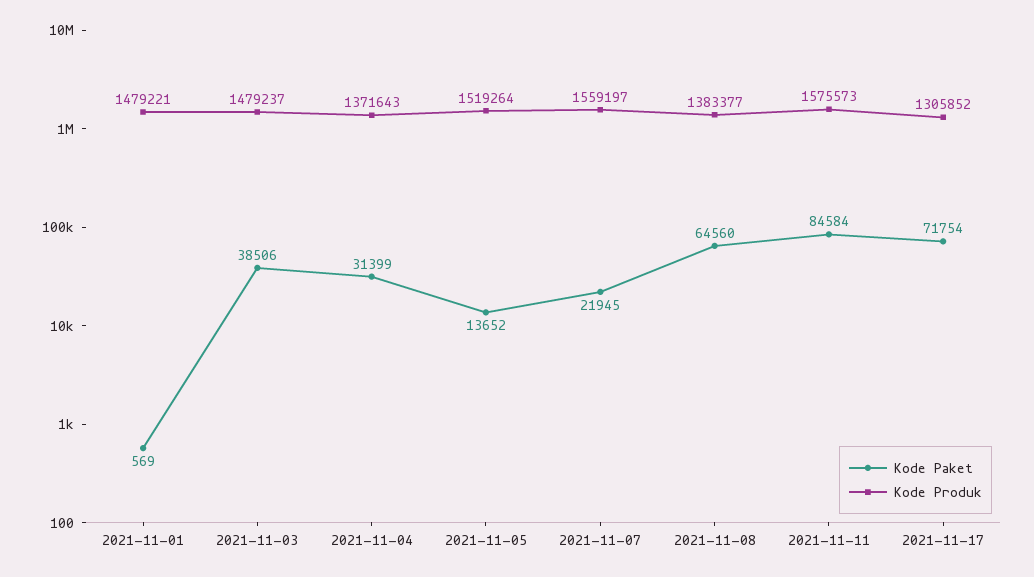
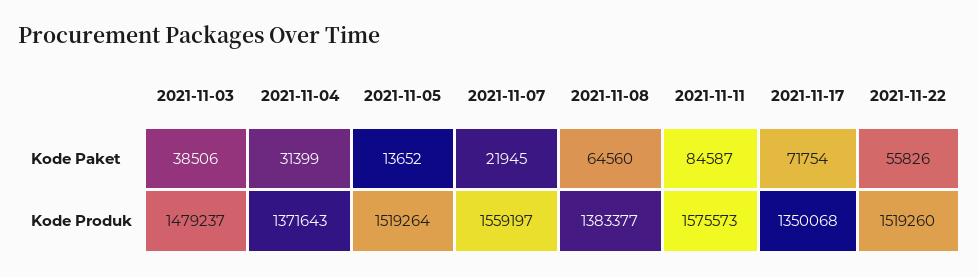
Kode Paket, 2021-11-01: 569 -> none
Kode Produk, 2021-11-01: 1479221 -> none
Kode Paket, 2021-11-11: 84584 -> 84587
Kode Produk, 2021-11-17: 1305852 -> 1350068
Kode Paket, 2021-11-22: none -> 55826
Kode Produk, 2021-11-22: none -> 1519260

